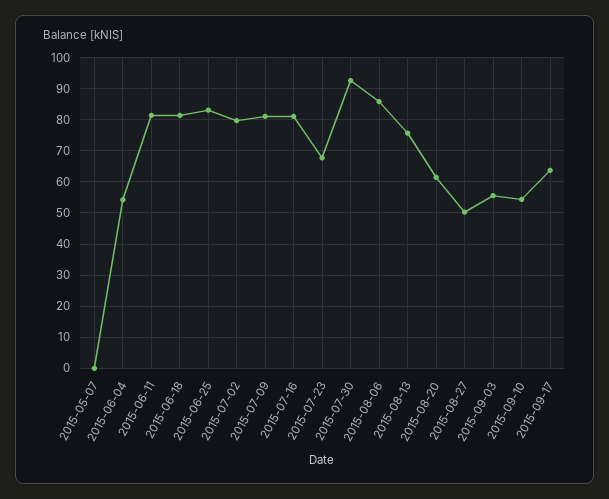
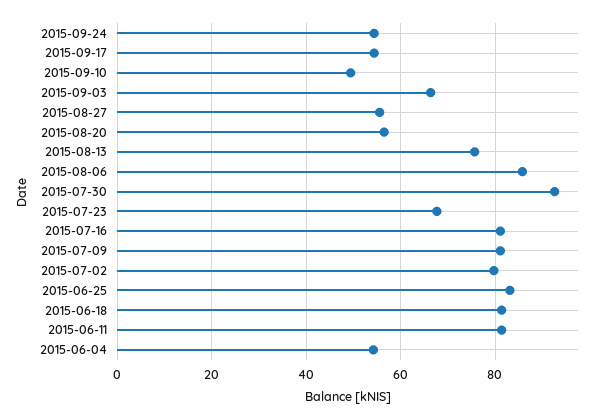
2015-05-07: 0 -> none
2015-08-20: 62 -> 56
2015-08-27: 50 -> 56
2015-09-03: 56 -> 66
2015-09-10: 54 -> 50
2015-09-17: 64 -> 54
2015-09-24: none -> 54

